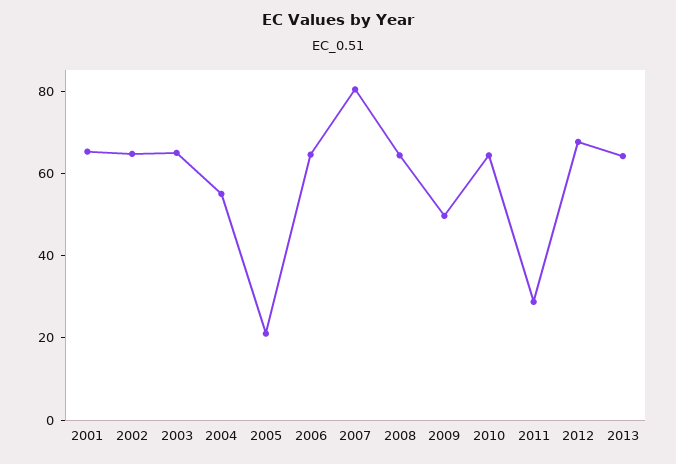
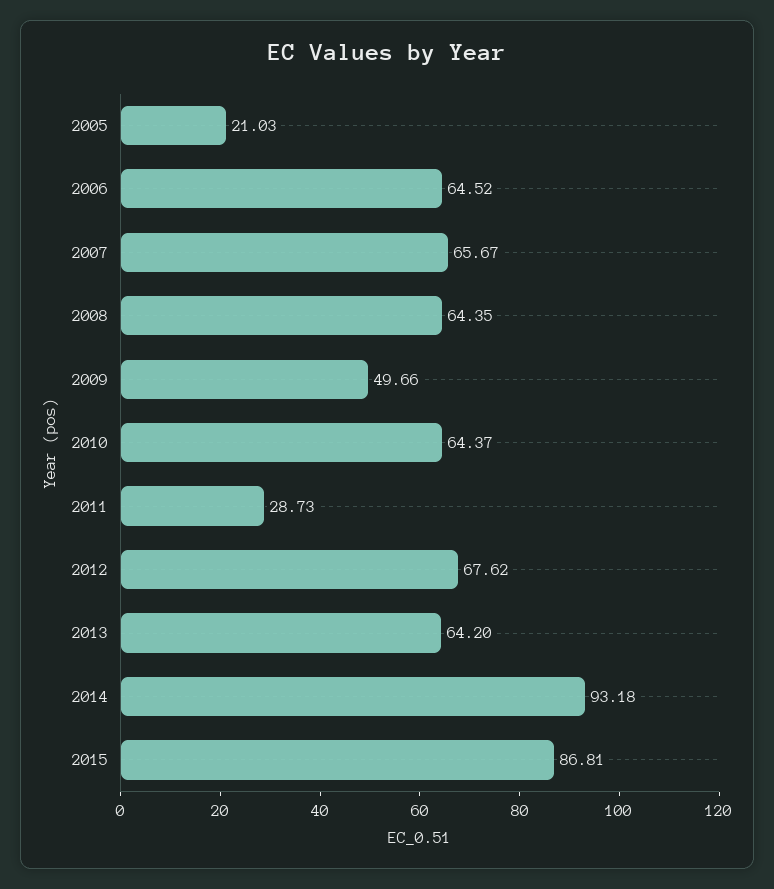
2001: 65 -> none
2002: 65 -> none
2003: 65 -> none
2004: 55 -> none
2007: 80 -> 65.67
2014: none -> 93.18
2015: none -> 86.81

